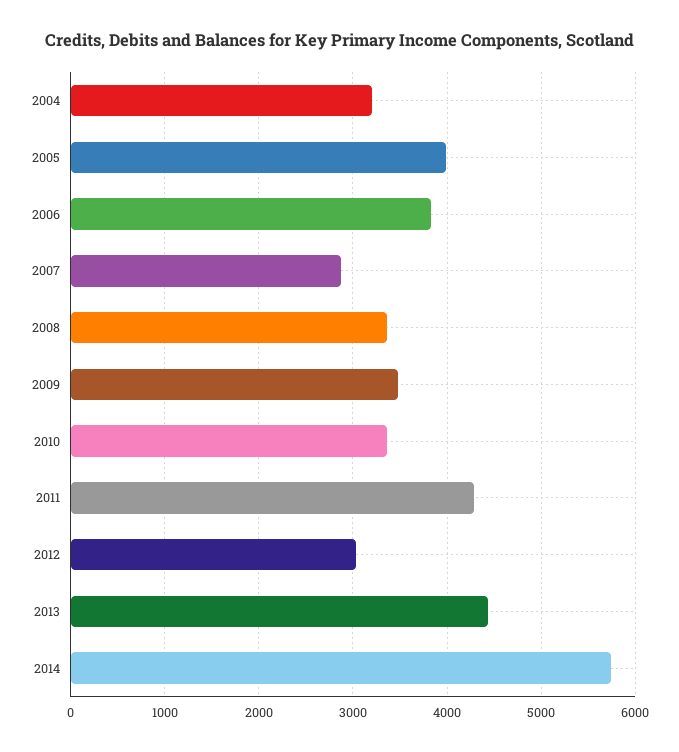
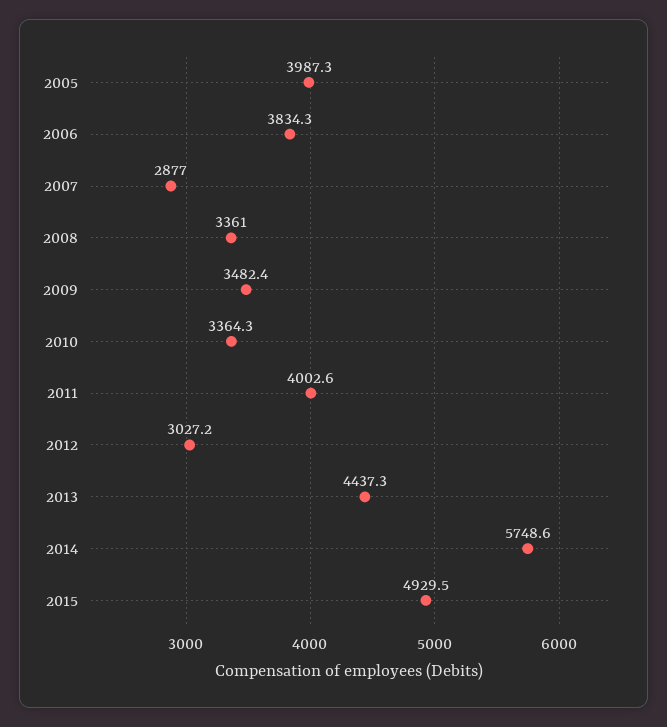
2004: 3200 -> none
2011: 4300 -> 4002.6
2015: none -> 4929.5

